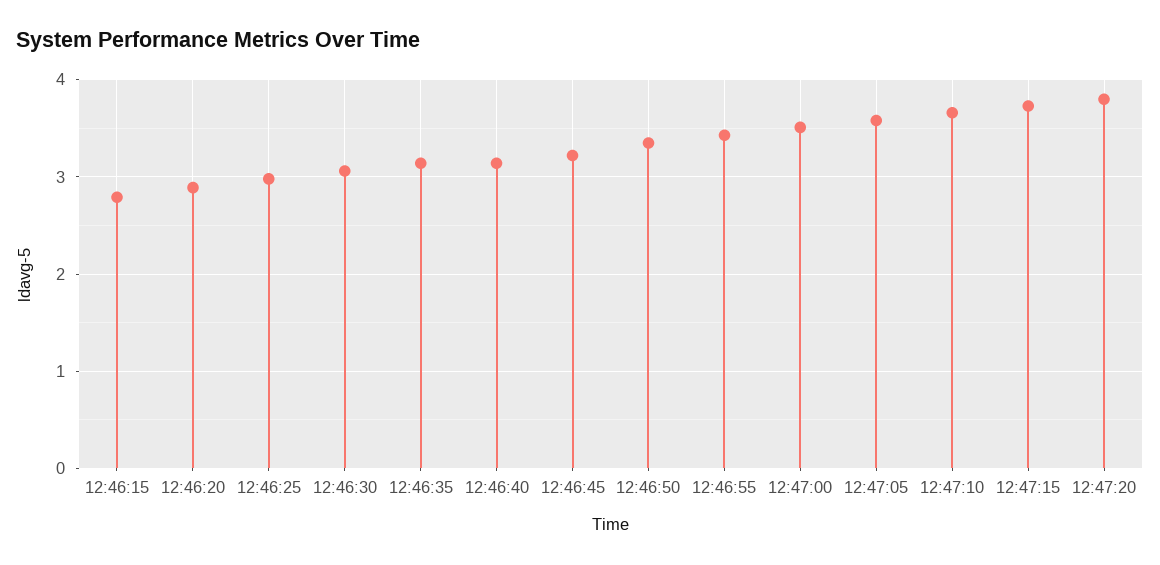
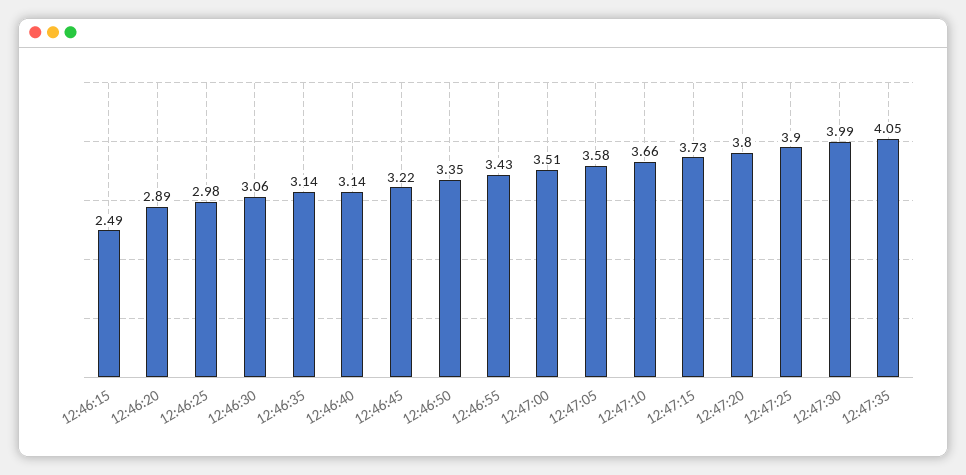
12:46:15: 2.8 -> 2.49
12:47:25: none -> 3.9
12:47:30: none -> 3.99
12:47:35: none -> 4.05

